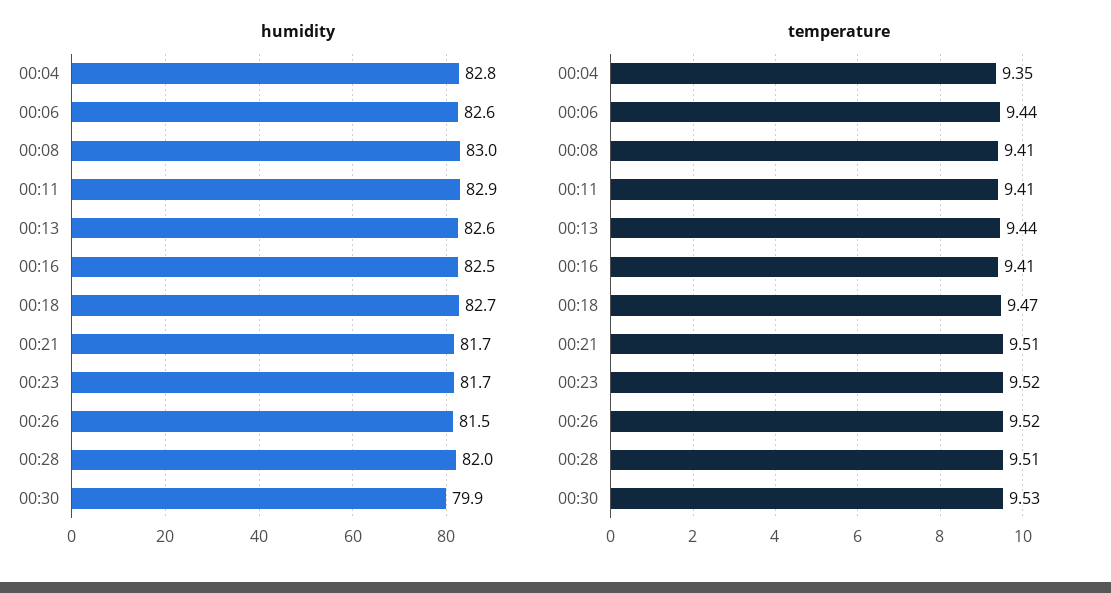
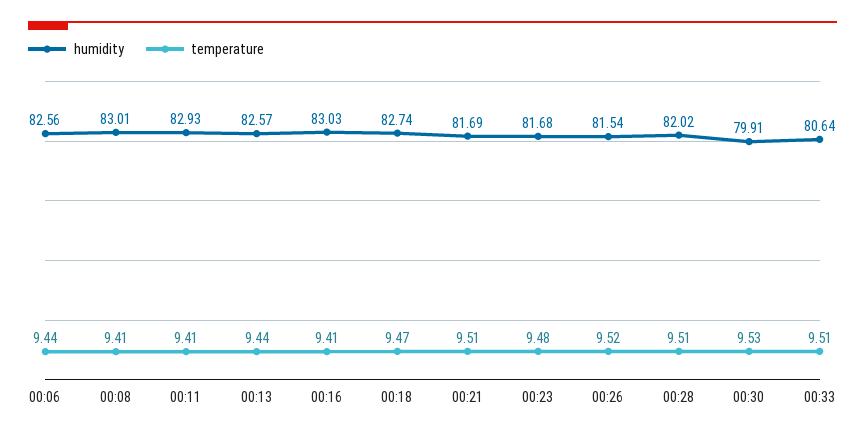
humidity, 00:04: 82.8 -> none
humidity, 00:16: 82.5 -> 83.03
temperature, 00:04: 9.35 -> none
temperature, 00:23: 9.52 -> 9.48
humidity, 00:33: none -> 80.64
temperature, 00:33: none -> 9.51

